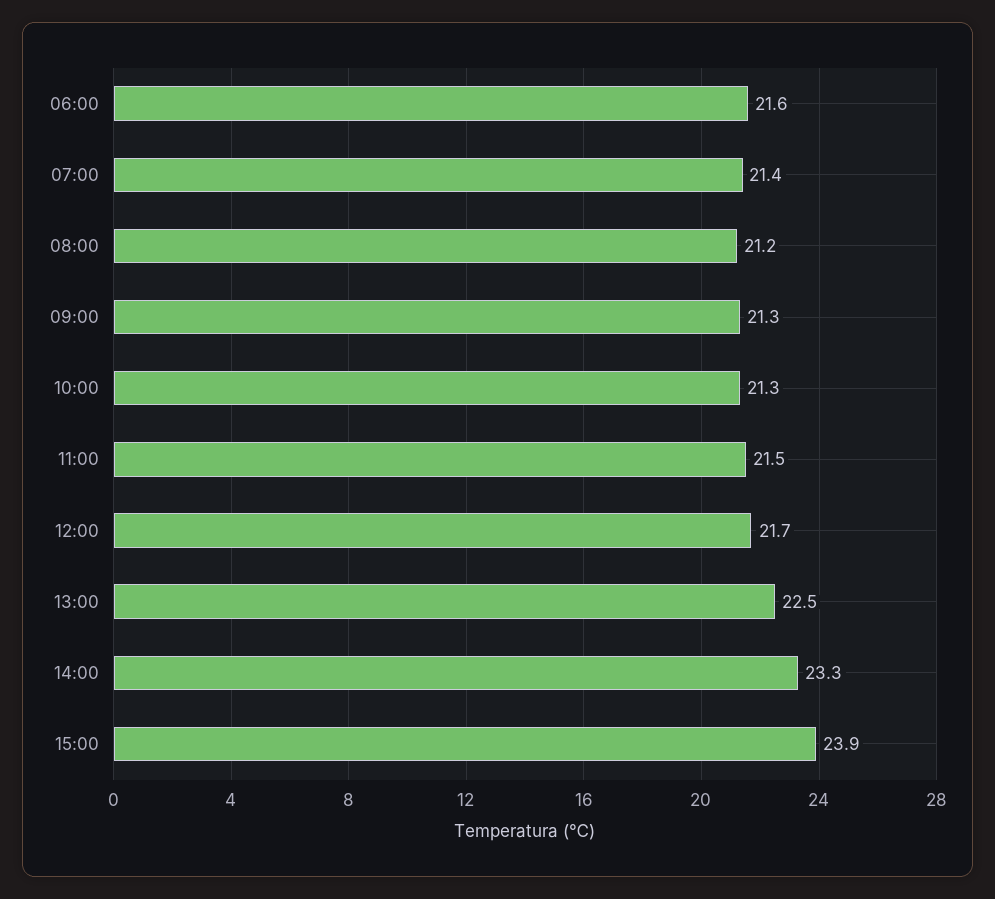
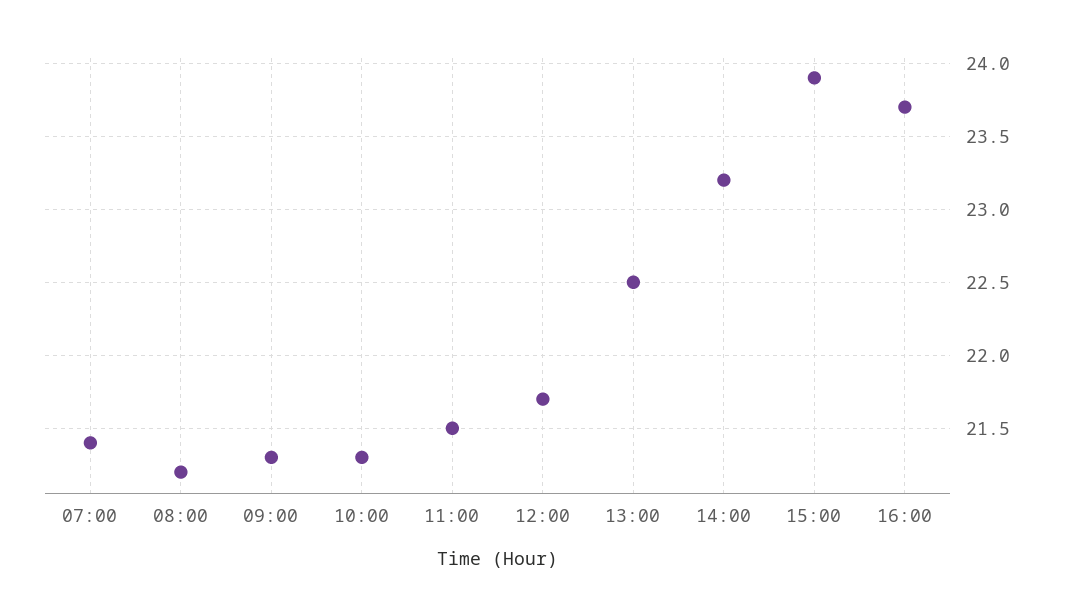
06:00: 21.6 -> none
14:00: 23.3 -> 23.2
16:00: none -> 23.7

